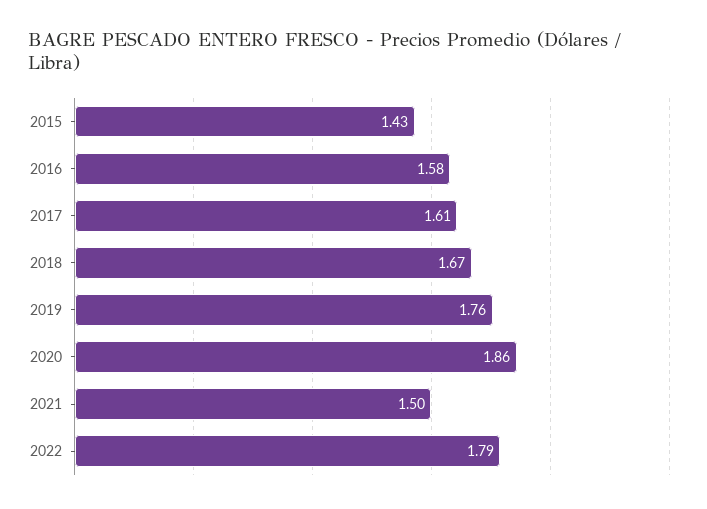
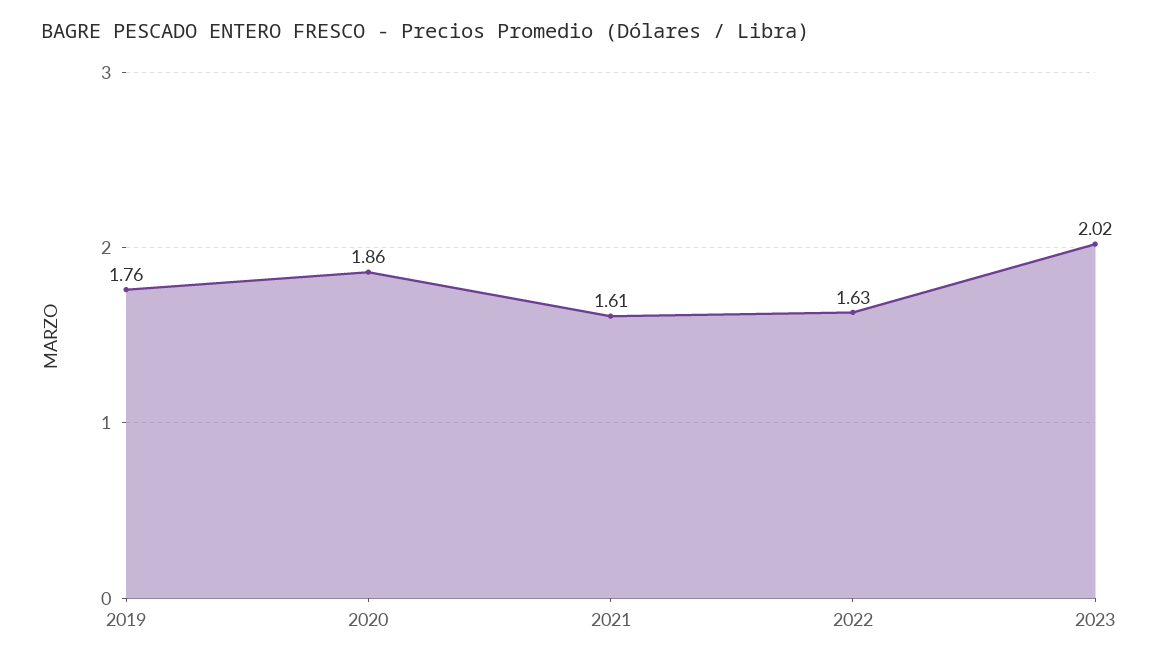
2015: 1.43 -> none
2016: 1.58 -> none
2017: 1.61 -> none
2018: 1.67 -> none
2021: 1.5 -> 1.61
2022: 1.79 -> 1.63
2023: none -> 2.02

